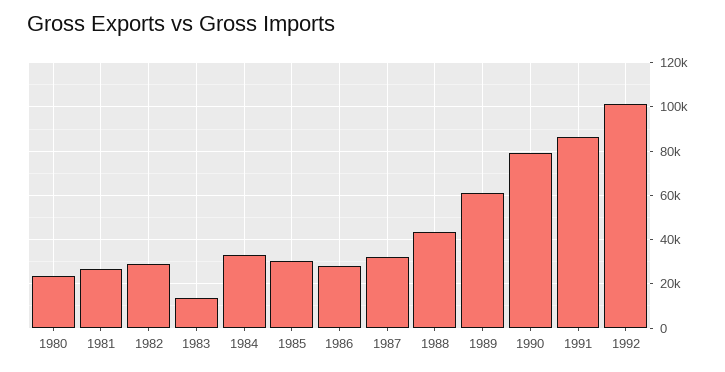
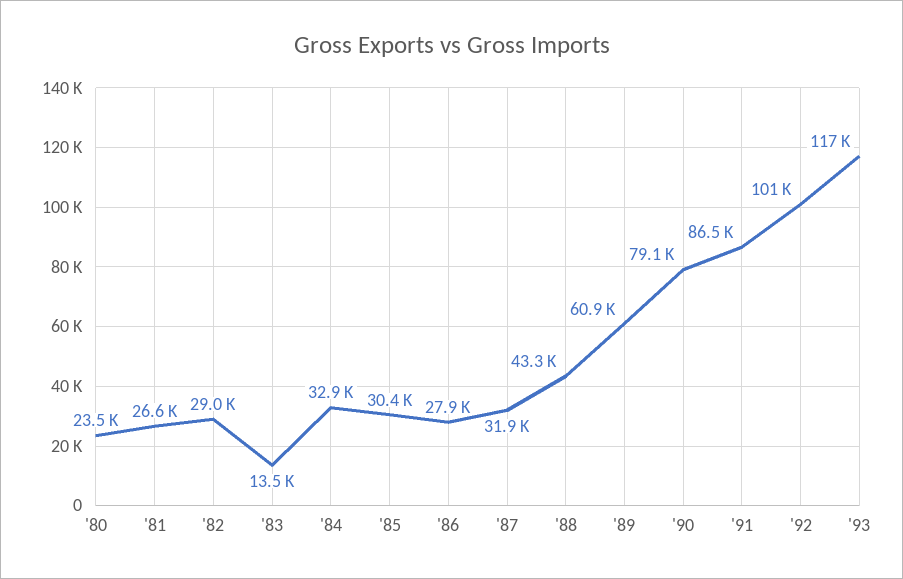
'93: none -> 117000

